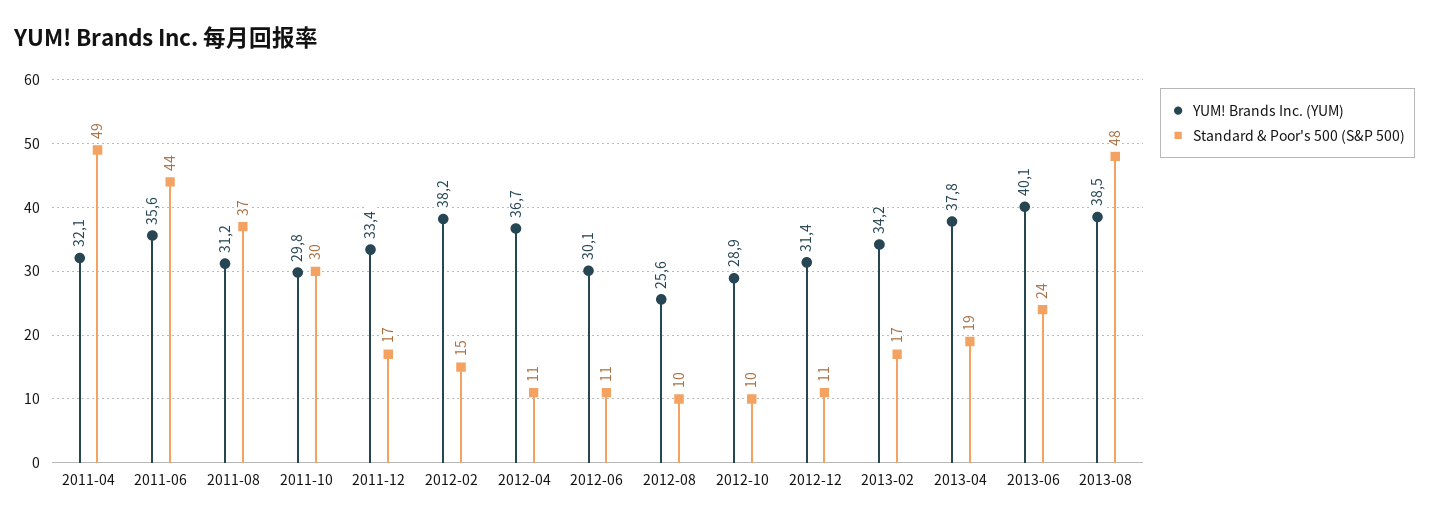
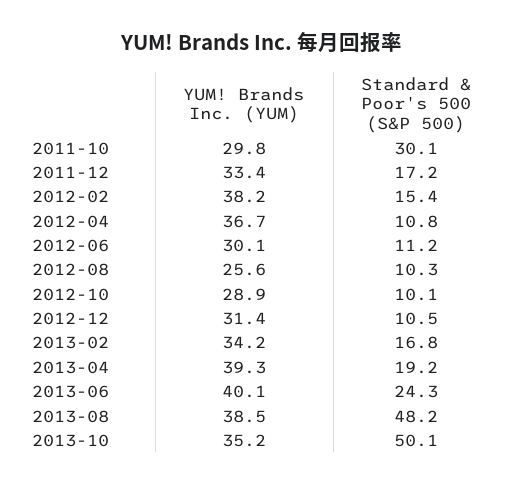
YUM! Brands Inc. (YUM), 2011-04: 32.1 -> none
Standard & Poor's 500 (S&P 500), 2011-04: 49 -> none
YUM! Brands Inc. (YUM), 2011-06: 35.6 -> none
Standard & Poor's 500 (S&P 500), 2011-06: 44 -> none
YUM! Brands Inc. (YUM), 2011-08: 31.2 -> none
Standard & Poor's 500 (S&P 500), 2011-08: 37 -> none
YUM! Brands Inc. (YUM), 2013-04: 37.8 -> 39.3
YUM! Brands Inc. (YUM), 2013-10: none -> 35.2
Standard & Poor's 500 (S&P 500), 2013-10: none -> 50.1

